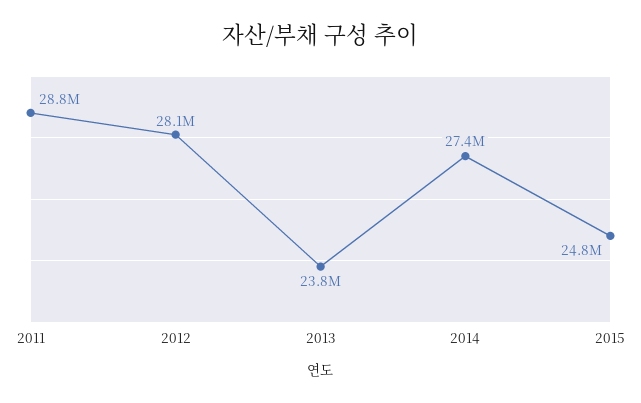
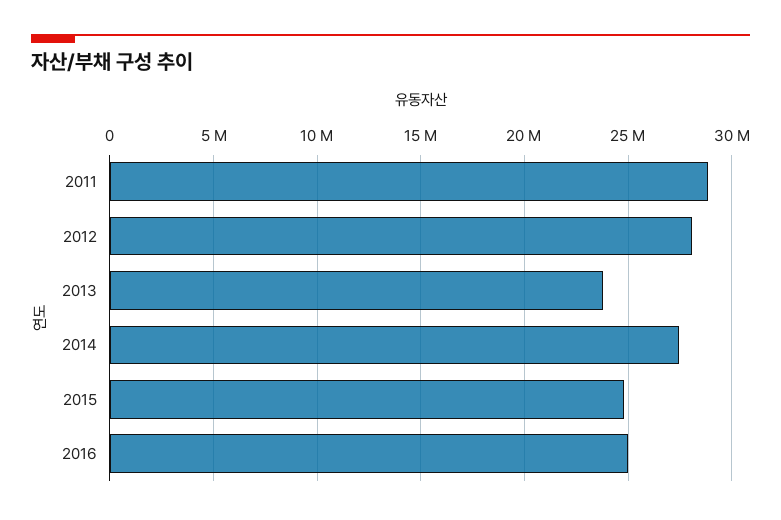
2016: none -> 25000000

